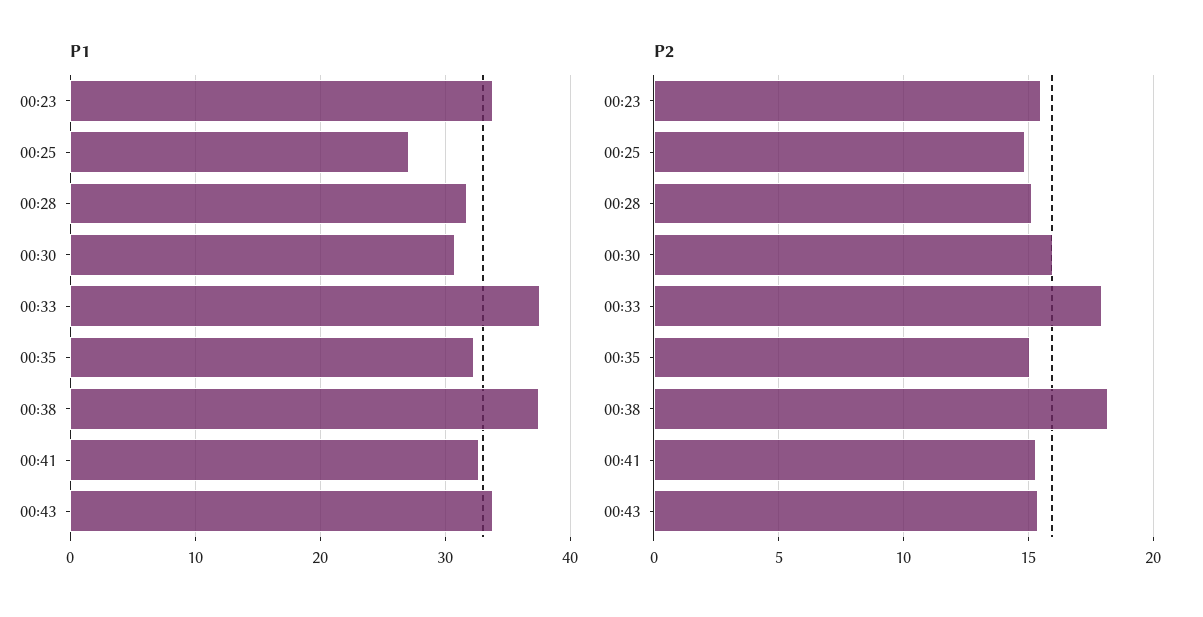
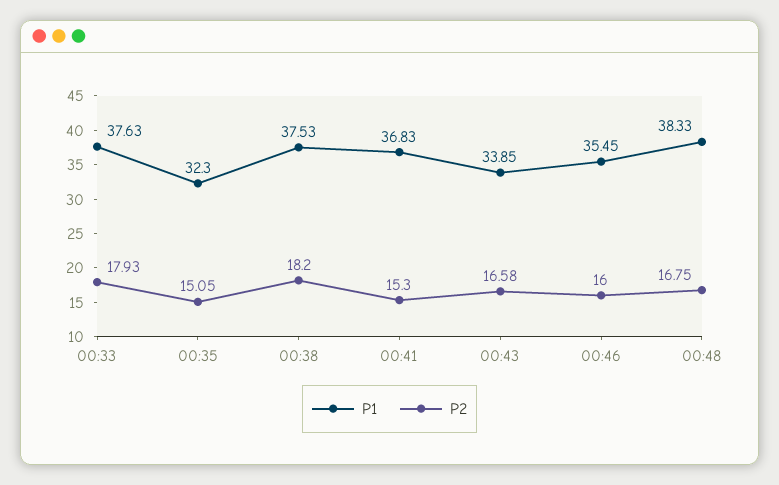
P1, 00:23: 34 -> none
P1, 00:25: 27 -> none
P1, 00:28: 32 -> none
P1, 00:30: 31 -> none
P1, 00:41: 33 -> 36.83
P2, 00:23: 15.5 -> none
P2, 00:25: 15 -> none
P2, 00:28: 15 -> none
P2, 00:30: 16 -> none
P2, 00:43: 15.5 -> 16.58
P1, 00:46: none -> 35.45
P2, 00:46: none -> 16
P1, 00:48: none -> 38.33
P2, 00:48: none -> 16.75

